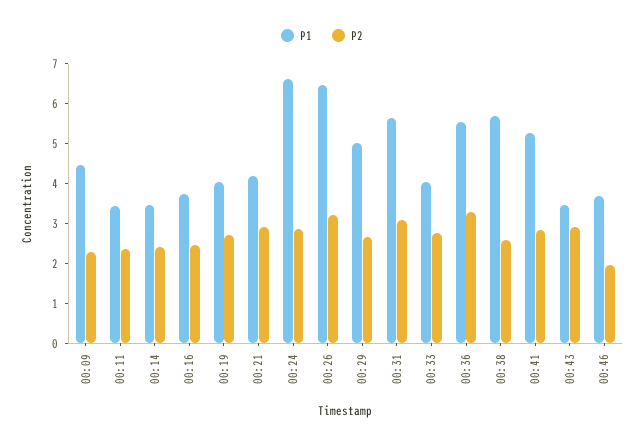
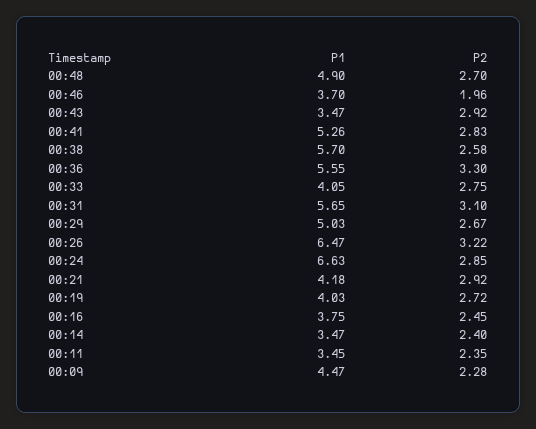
P1, 00:48: none -> 4.9
P2, 00:48: none -> 2.7

